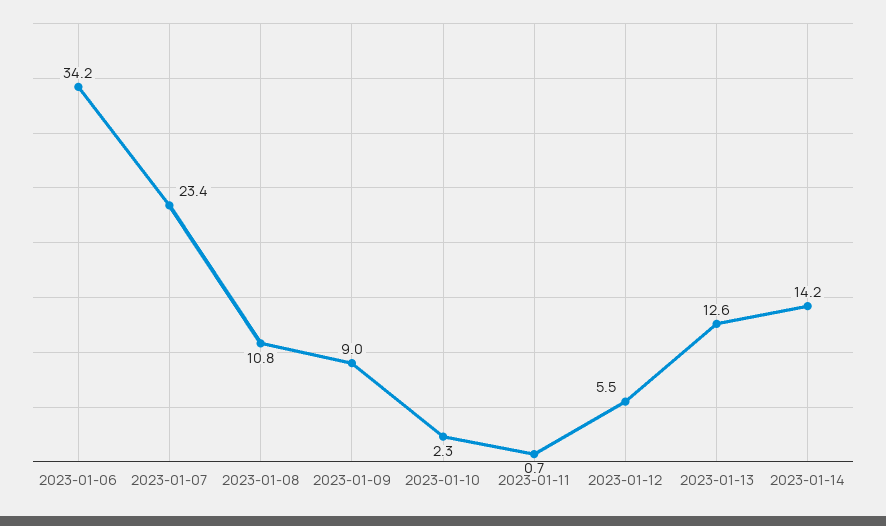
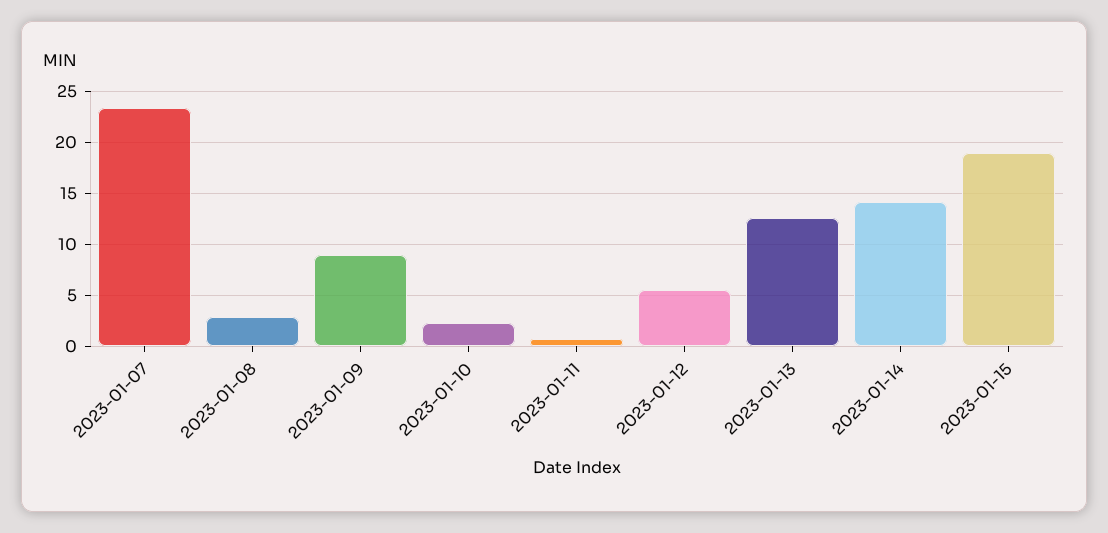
2023-01-06: 34.2 -> none
2023-01-08: 10.8 -> 3
2023-01-15: none -> 19

